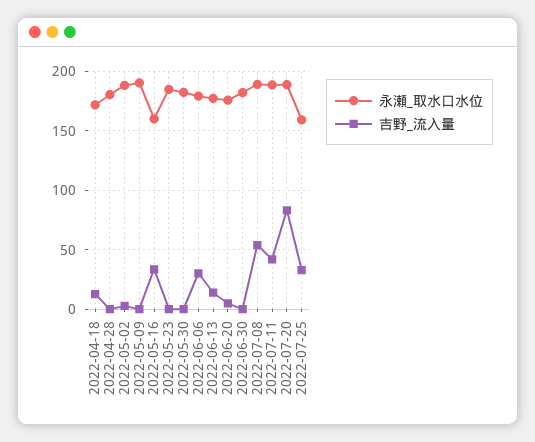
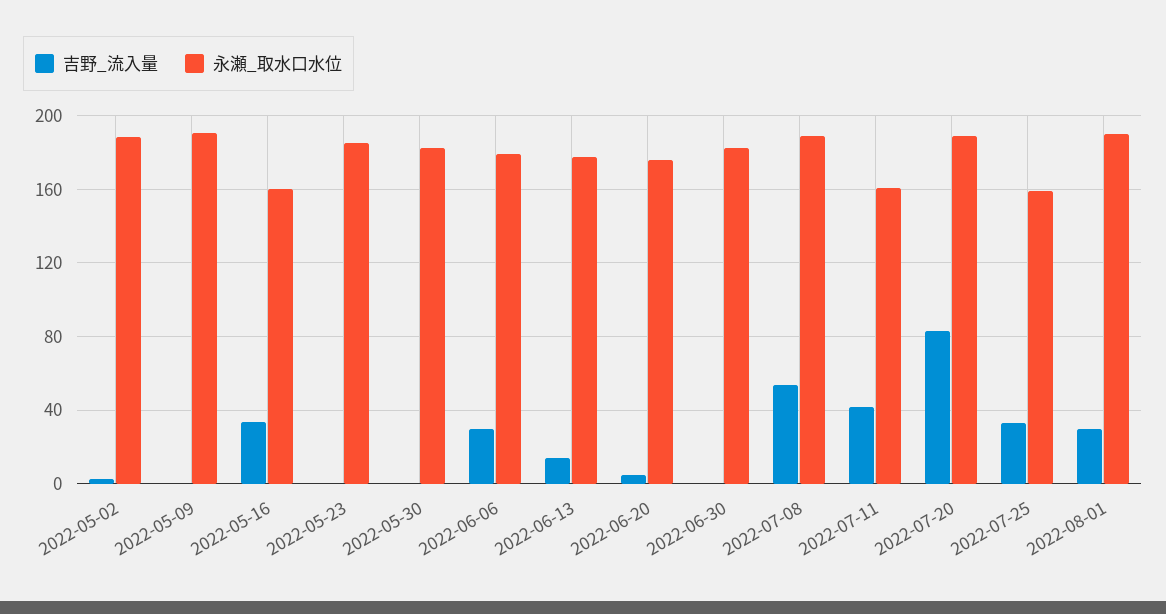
永瀬_取水口水位, 2022-04-18: 170 -> none
吉野_流入量, 2022-04-18: 10 -> none
永瀬_取水口水位, 2022-04-28: 180 -> none
吉野_流入量, 2022-04-28: 0 -> none
永瀬_取水口水位, 2022-07-11: 190 -> 160
吉野_流入量, 2022-08-01: none -> 30
永瀬_取水口水位, 2022-08-01: none -> 190

